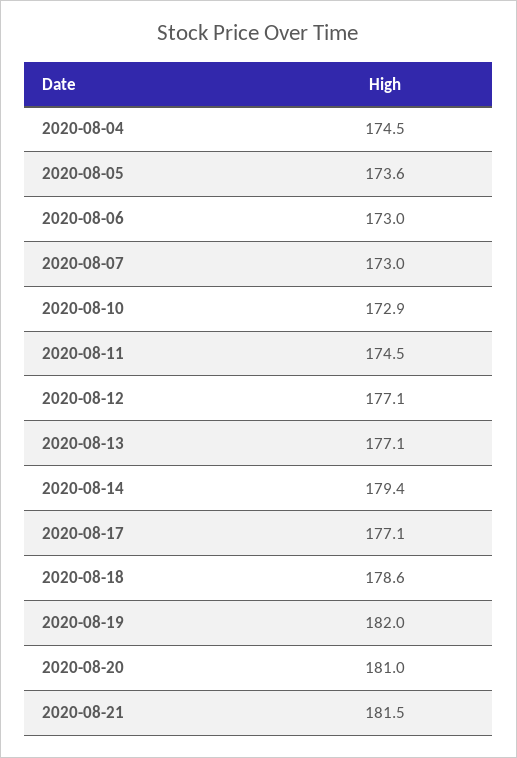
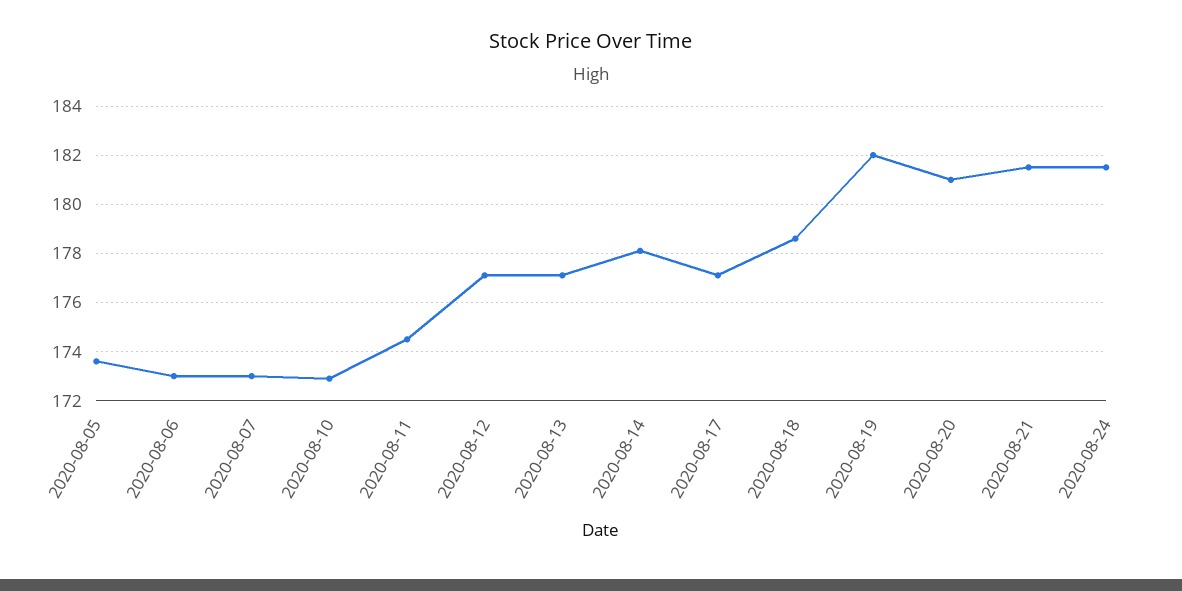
2020-08-04: 174.5 -> none
2020-08-14: 179.4 -> 178
2020-08-24: none -> 181.5

